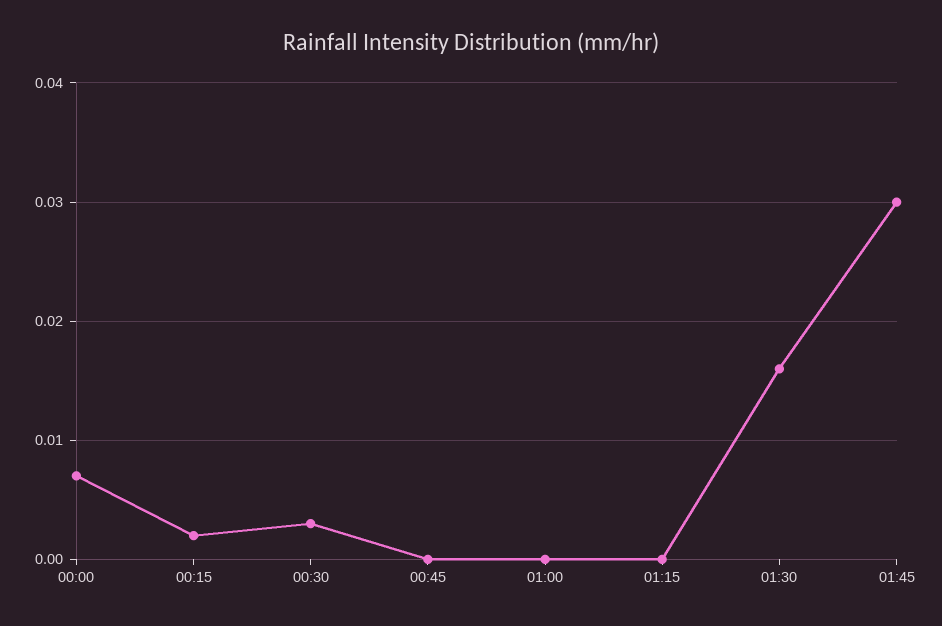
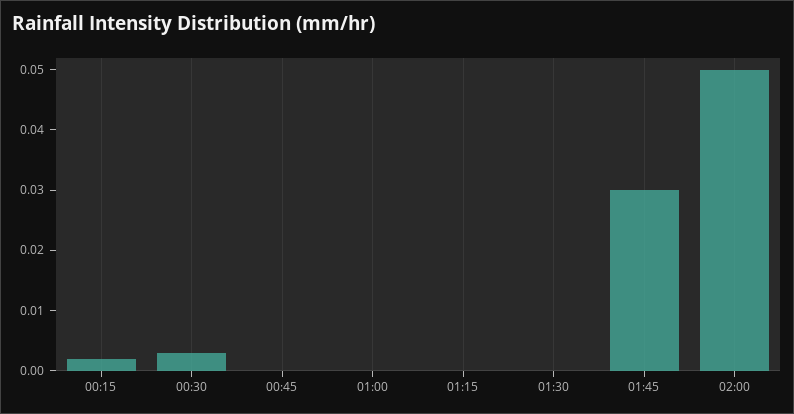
00:00: 0.007 -> none
01:30: 0.016 -> 0
02:00: none -> 0.05

